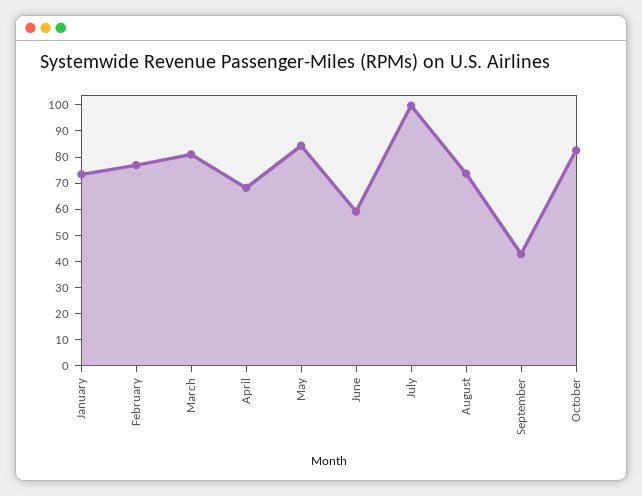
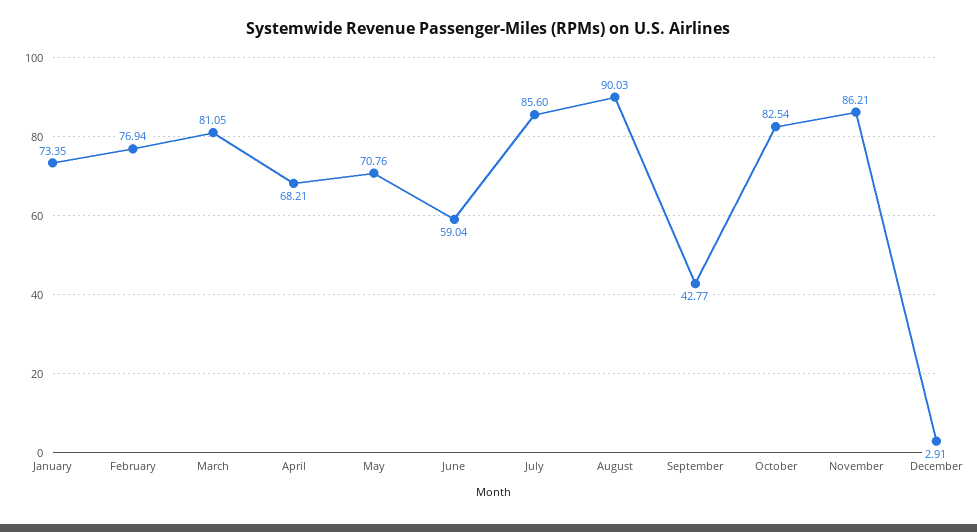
May: 85 -> 70.76
July: 100 -> 85.6
August: 75 -> 90.03
November: none -> 86.21
December: none -> 2.91

